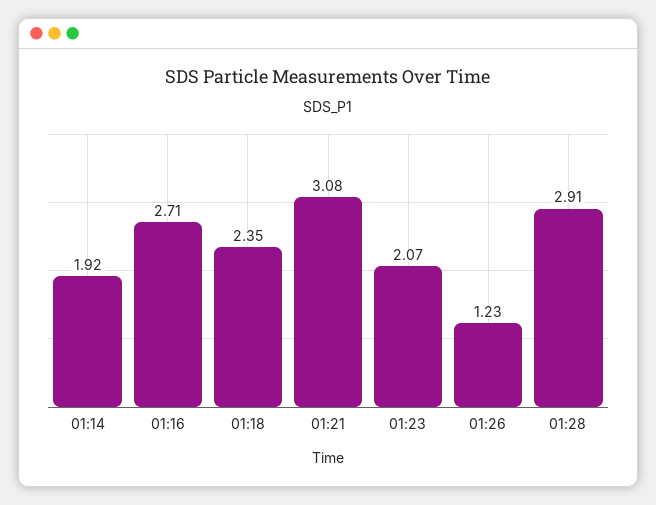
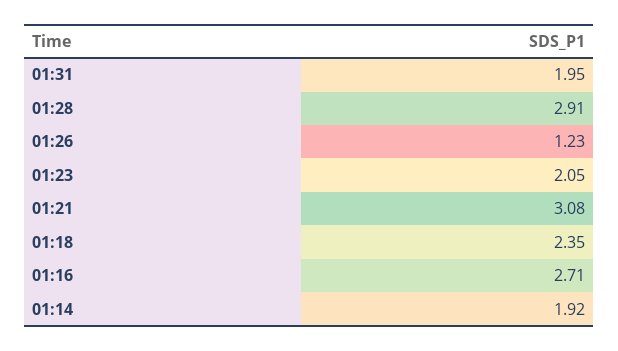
01:23: 2.07 -> 2.05
01:31: none -> 1.95

